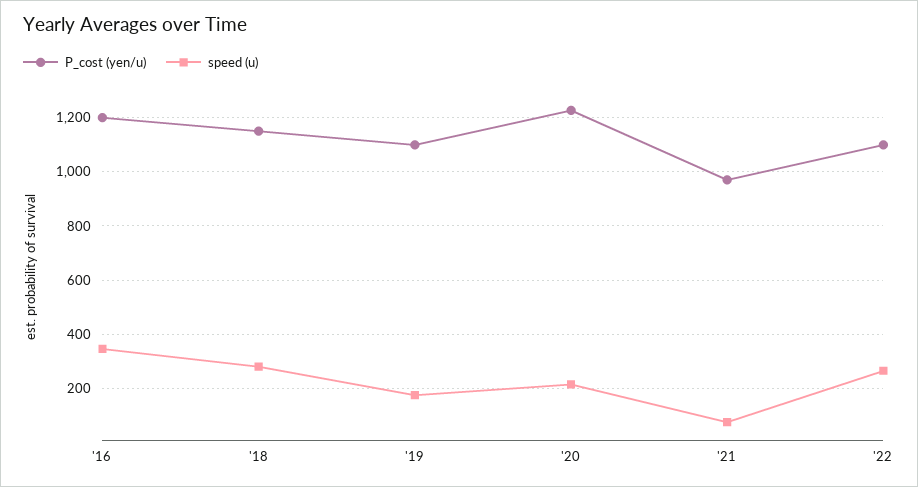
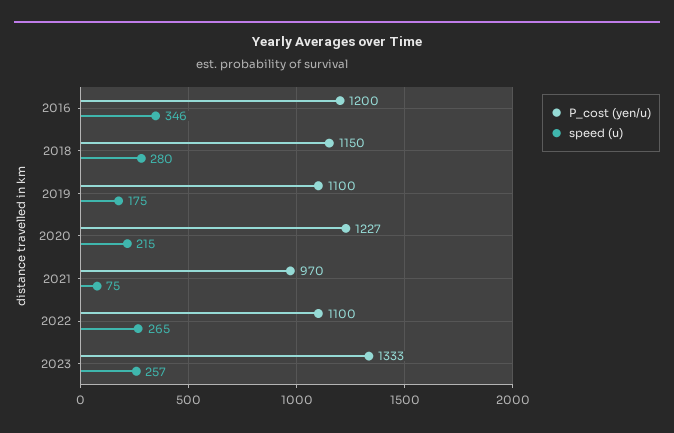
P_cost (yen/u), 2023: none -> 1333
speed (u), 2023: none -> 257

